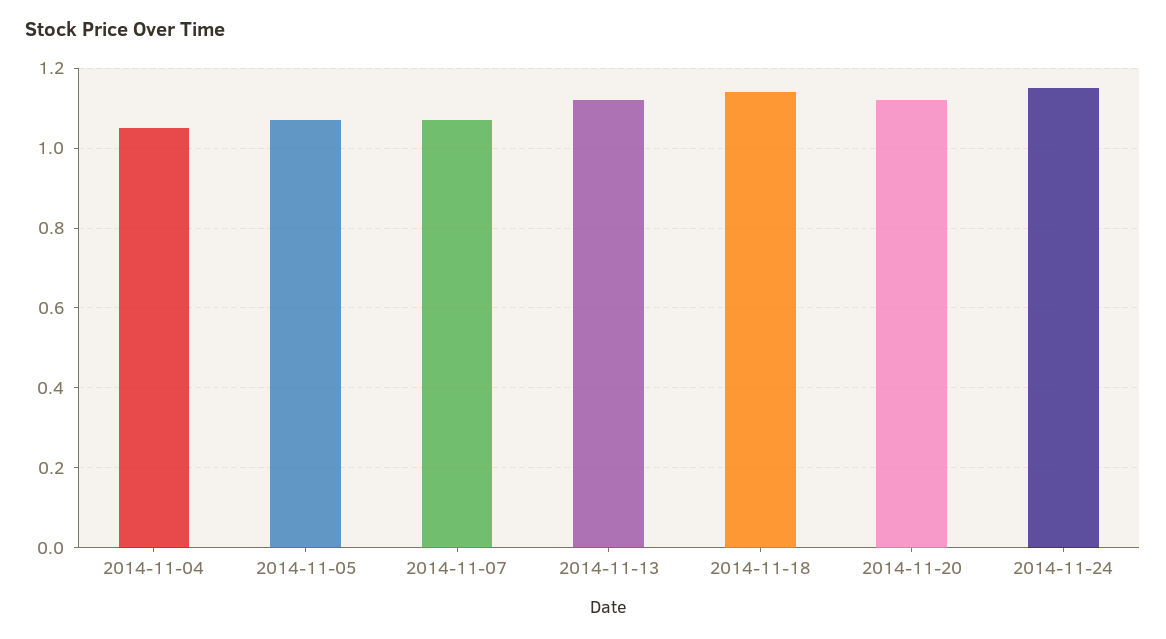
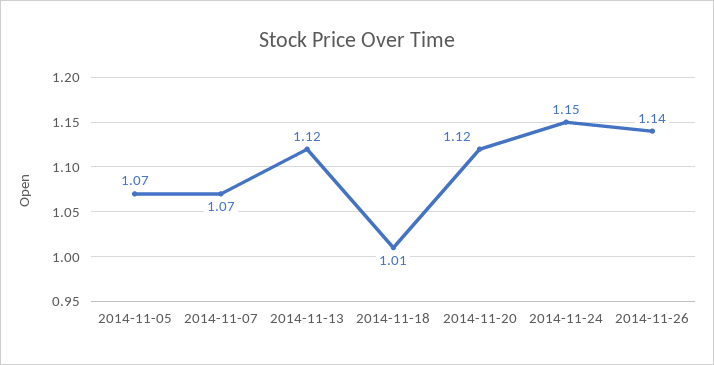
2014-11-04: 1.05 -> none
2014-11-18: 1.15 -> 1.01
2014-11-26: none -> 1.14

